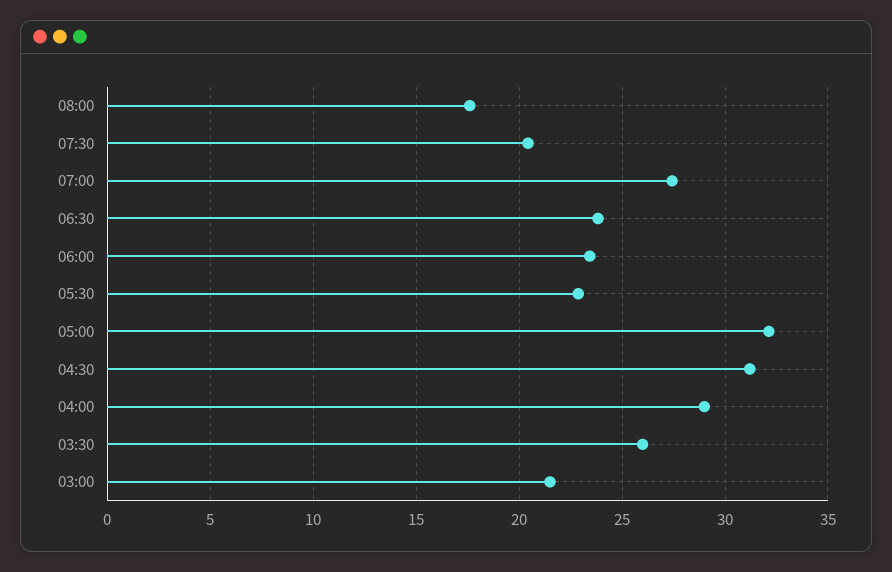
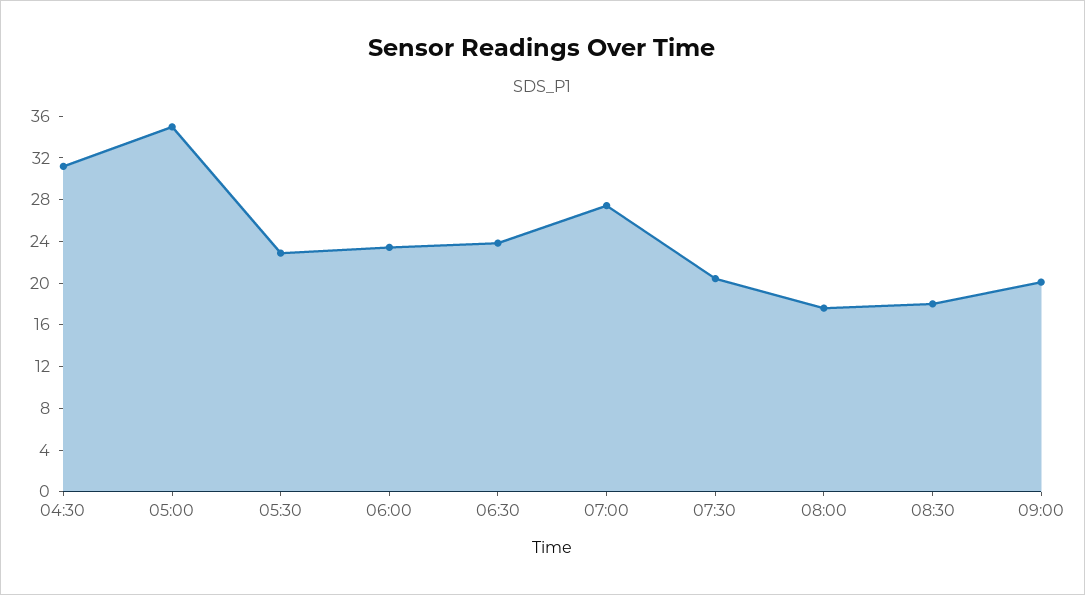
05:00: 32 -> 35
04:00: 29 -> none
03:30: 26 -> none
03:00: 21.5 -> none
08:30: none -> 18
09:00: none -> 20

